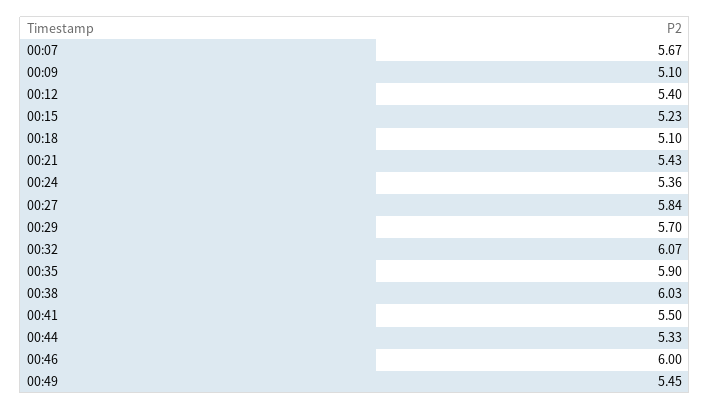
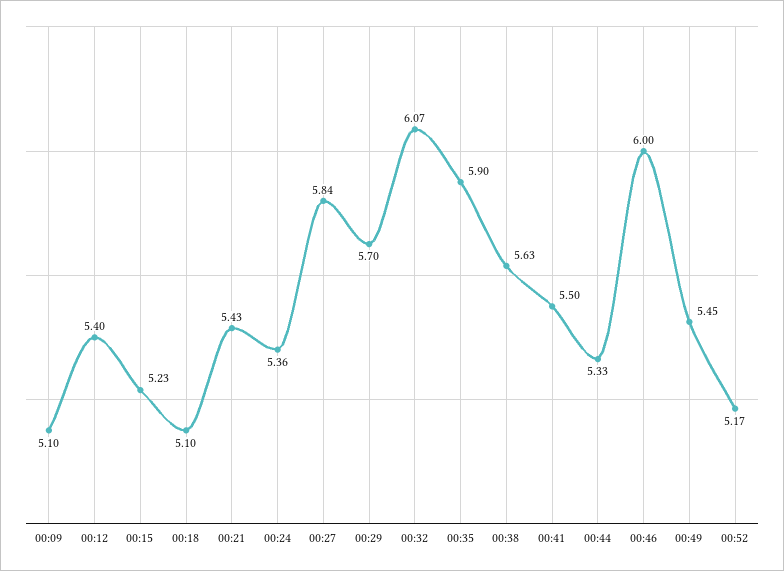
00:07: 5.67 -> none
00:38: 6.03 -> 5.63
00:52: none -> 5.17

